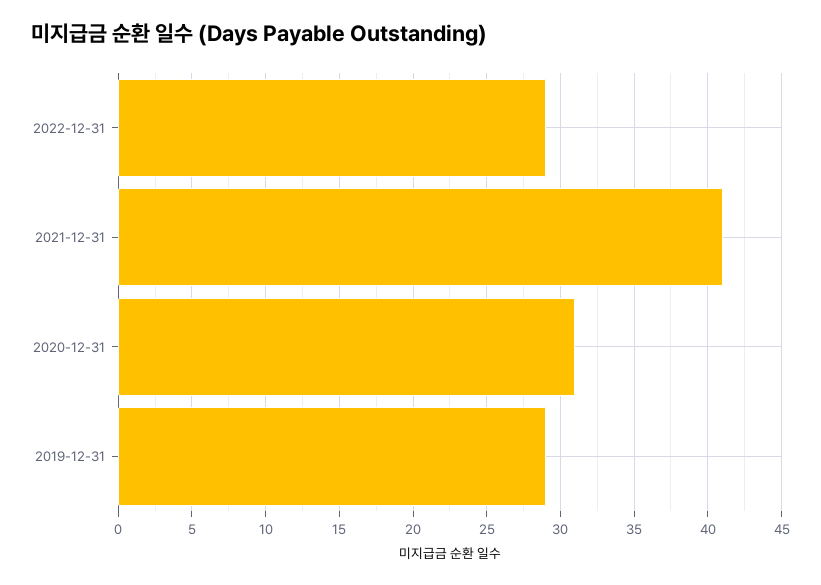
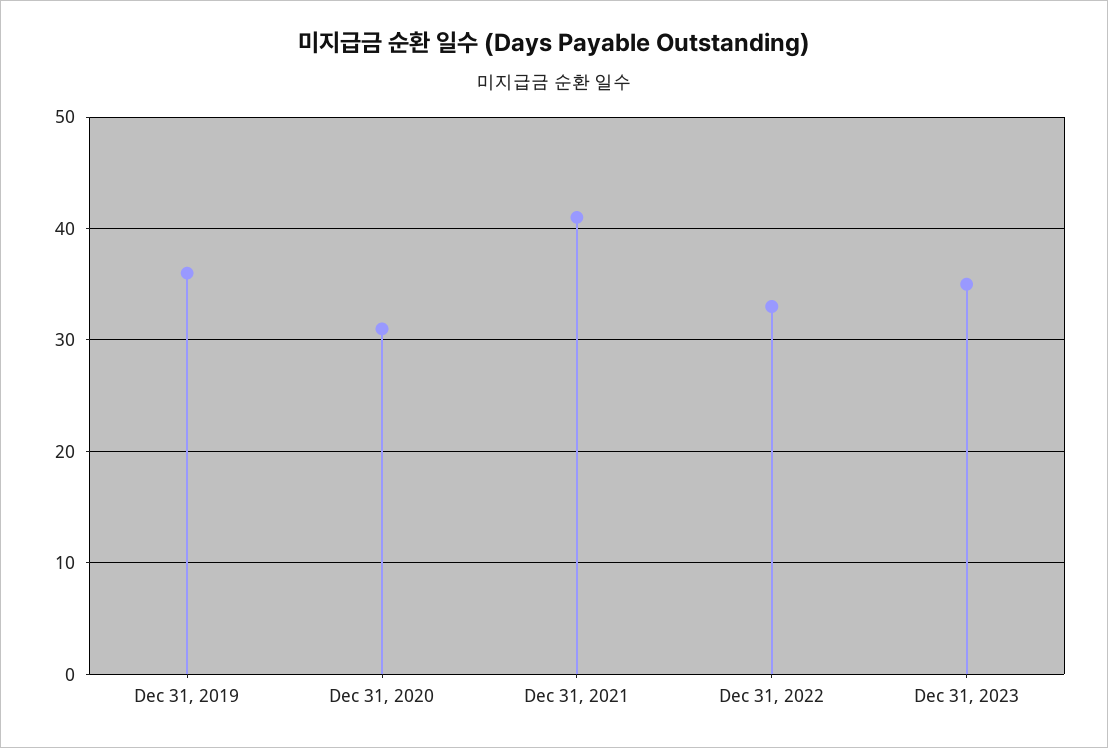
2022-12-31: 29 -> 33
2019-12-31: 29 -> 36
Dec 31, 2023: none -> 35

